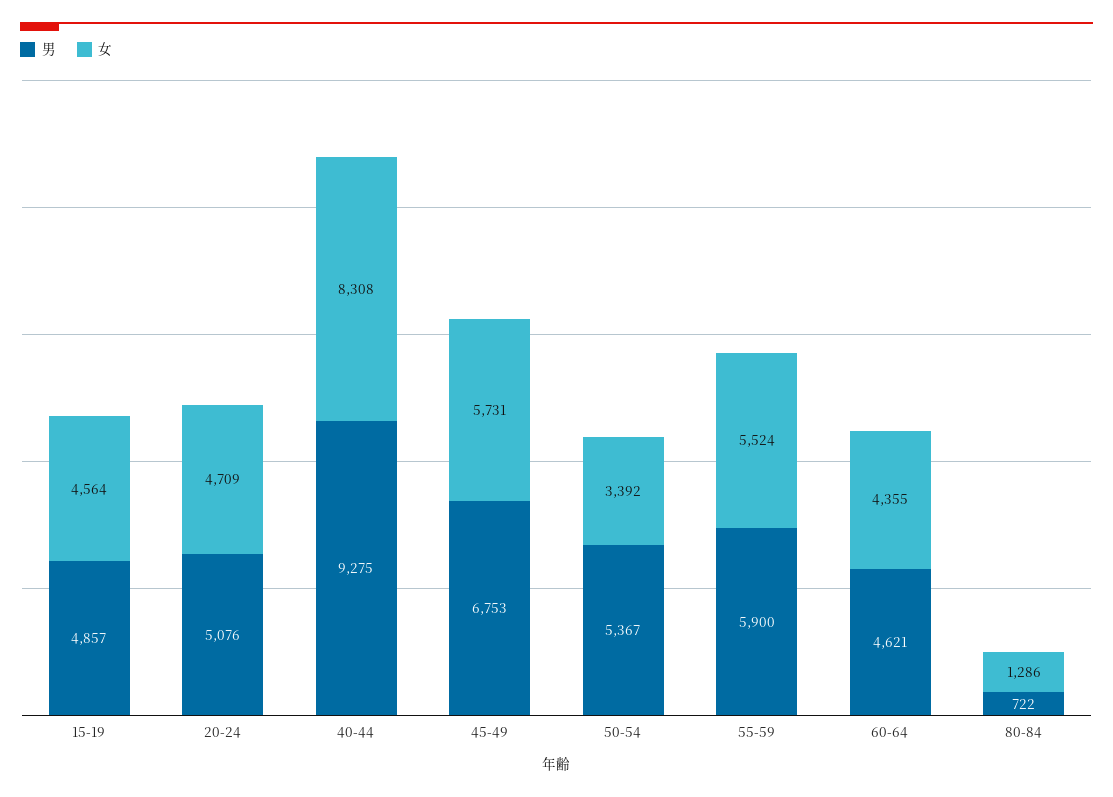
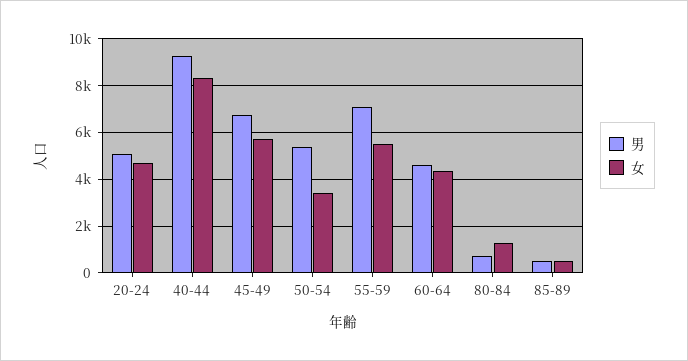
男, 15-19: 4857 -> none
女, 15-19: 4564 -> none
男, 55-59: 5900 -> 7000
男, 85-89: none -> 500
女, 85-89: none -> 500

